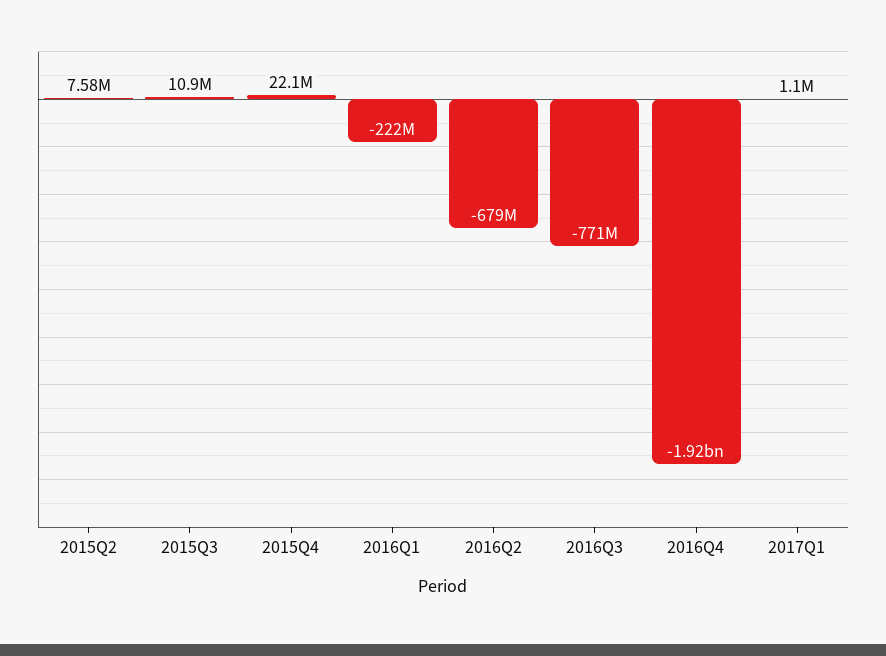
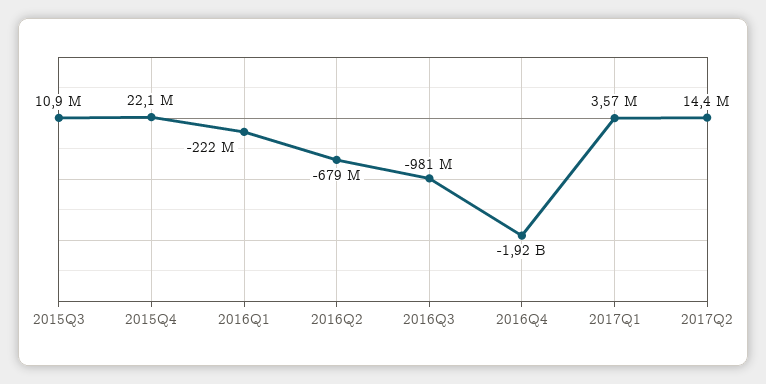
2015Q2: 7580000 -> none
2016Q3: -771000000 -> -981000000
2017Q1: 1100000 -> 3570000
2017Q2: none -> 14400000

